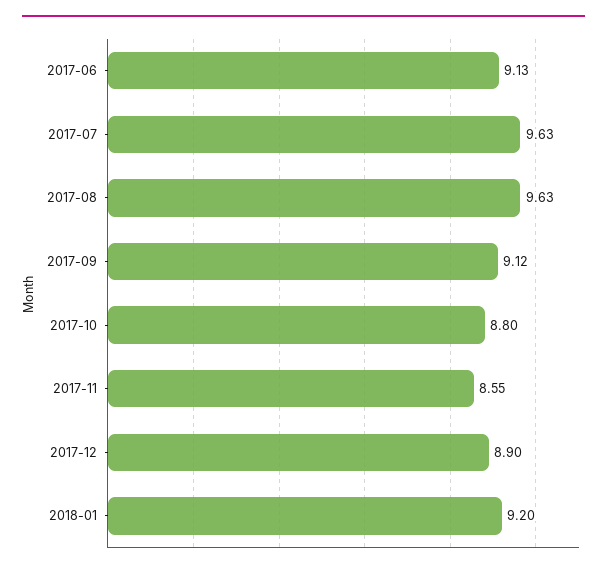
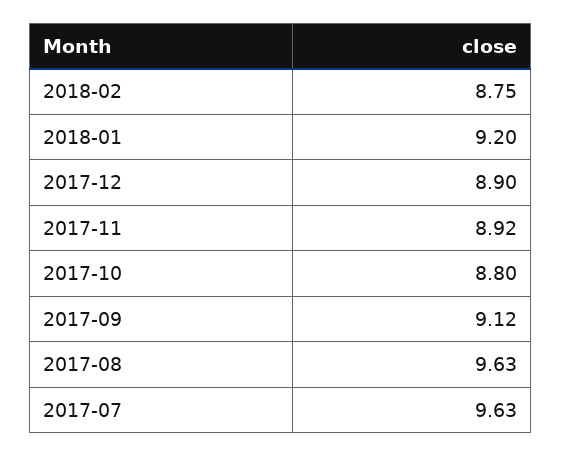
2017-06: 9.13 -> none
2017-11: 8.55 -> 8.92
2018-02: none -> 8.75

